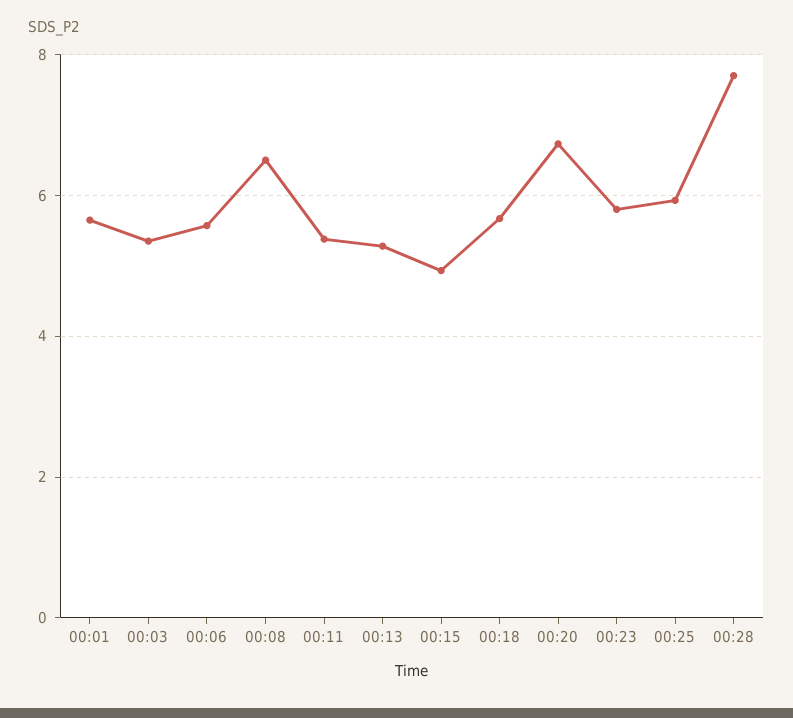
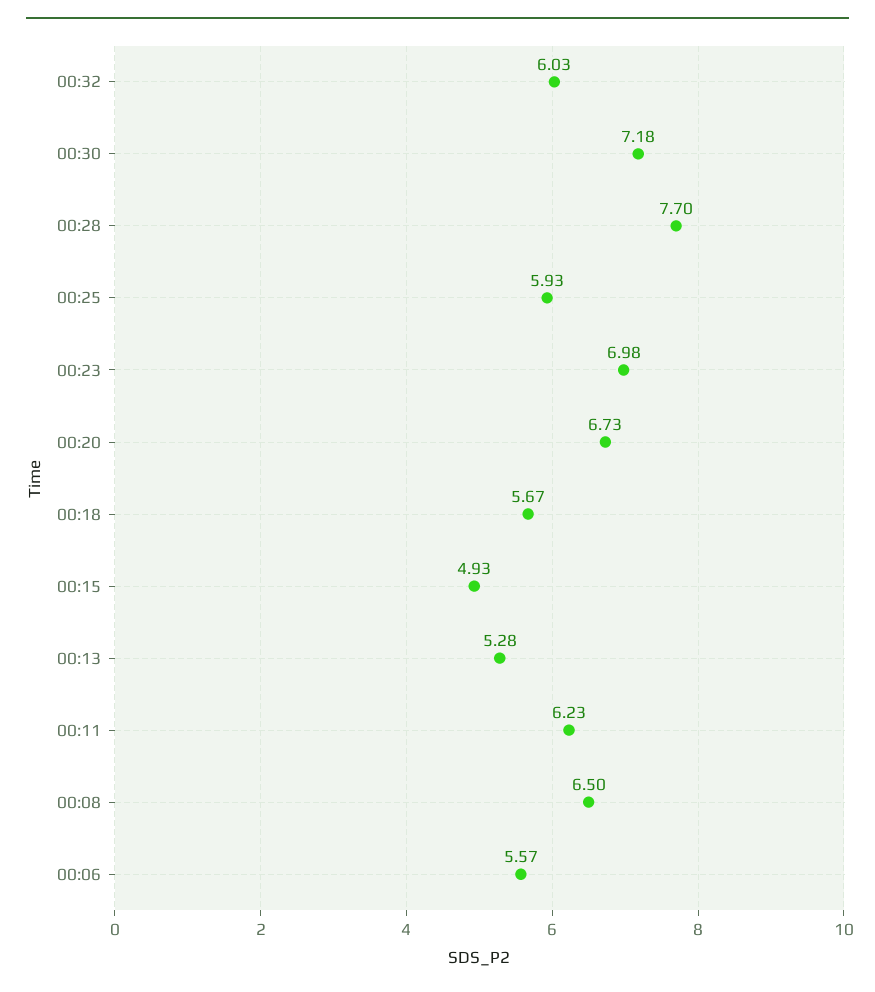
00:01: 5.6 -> none
00:03: 5.4 -> none
00:11: 5.4 -> 6.23
00:23: 5.8 -> 6.98
00:32: none -> 6.03
00:30: none -> 7.18

